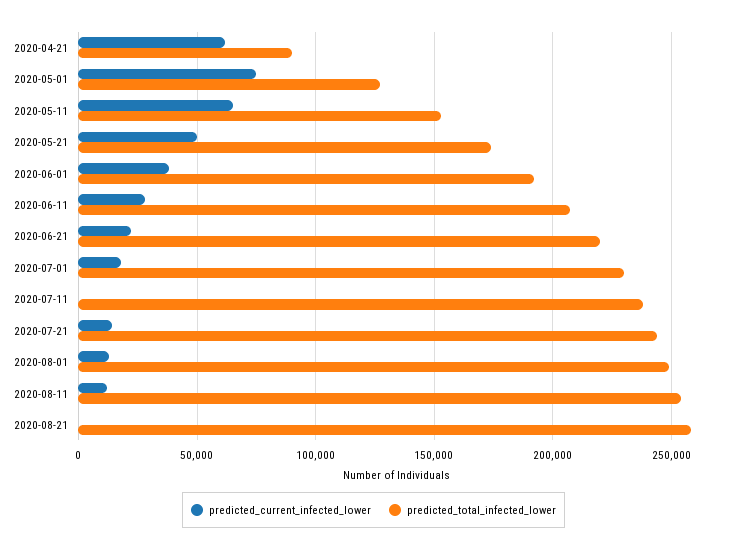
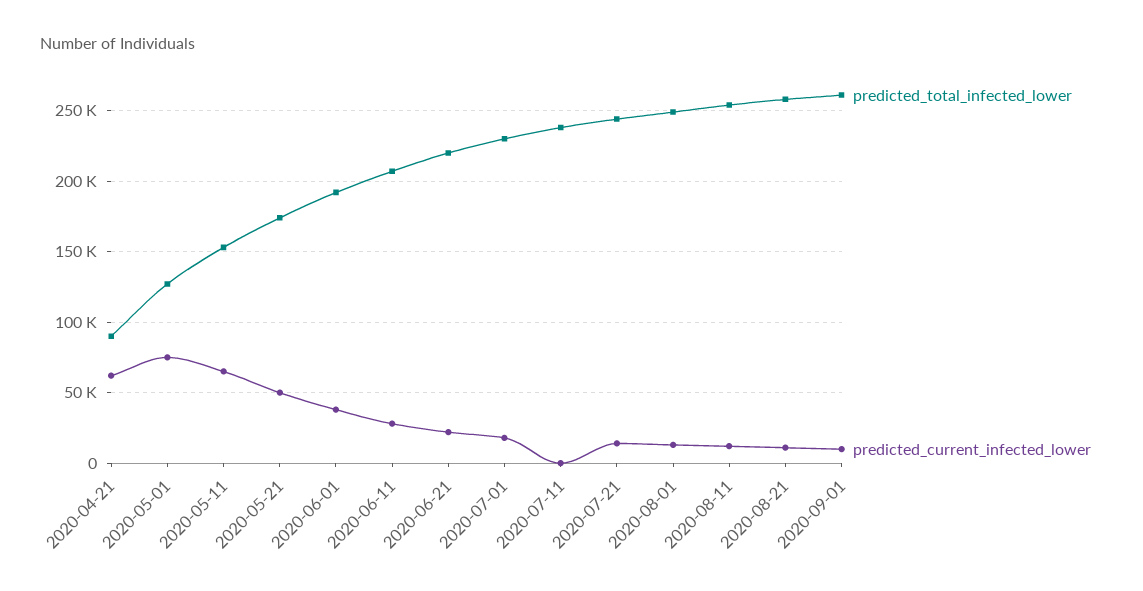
predicted_current_infected_lower, 2020-08-21: 0 -> 10000
predicted_total_infected_lower, 2020-09-01: none -> 260000
predicted_current_infected_lower, 2020-09-01: none -> 10000

